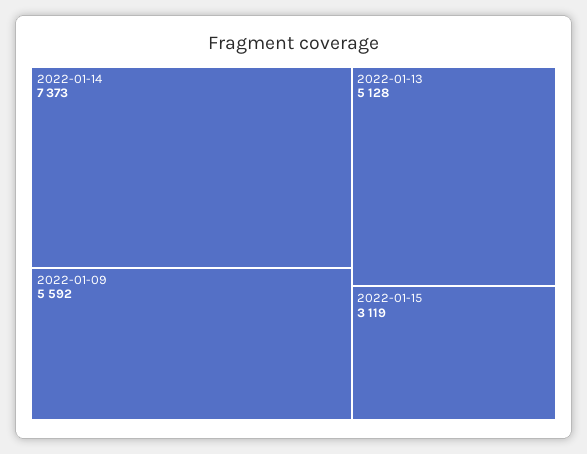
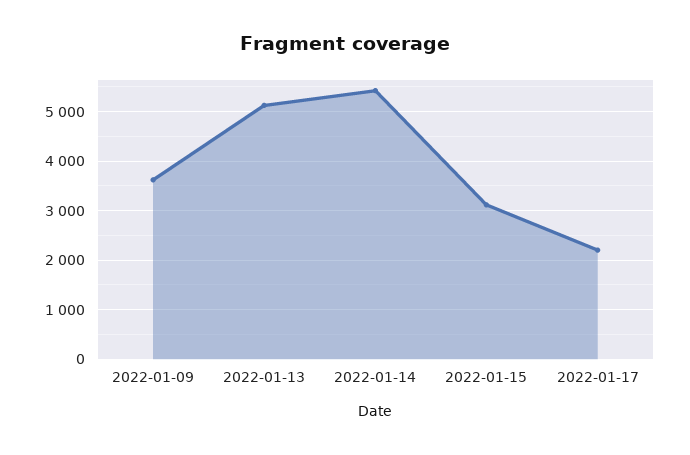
2022-01-14: 7373 -> 5400
2022-01-09: 5592 -> 3600
2022-01-17: none -> 2200

